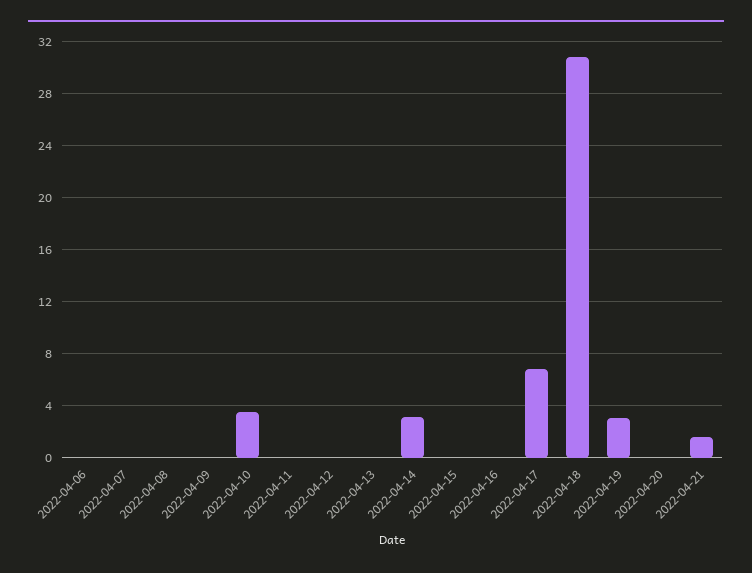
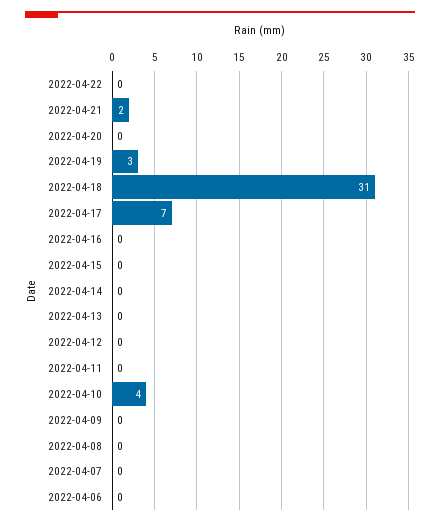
2022-04-14: 3 -> 0
2022-04-22: none -> 0

